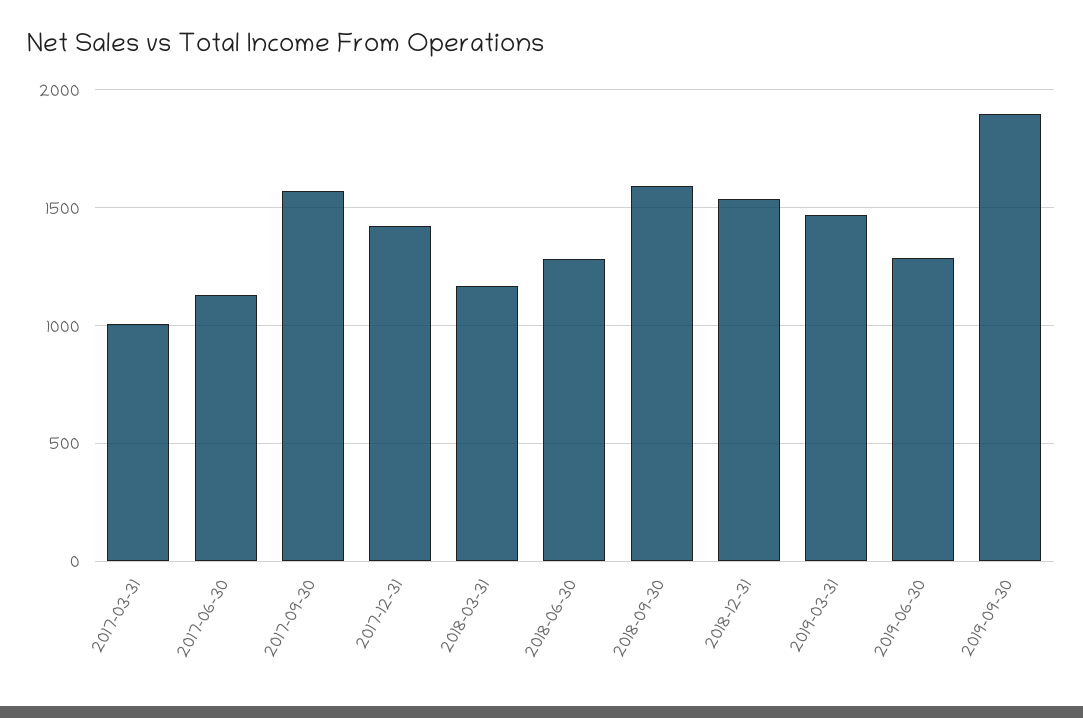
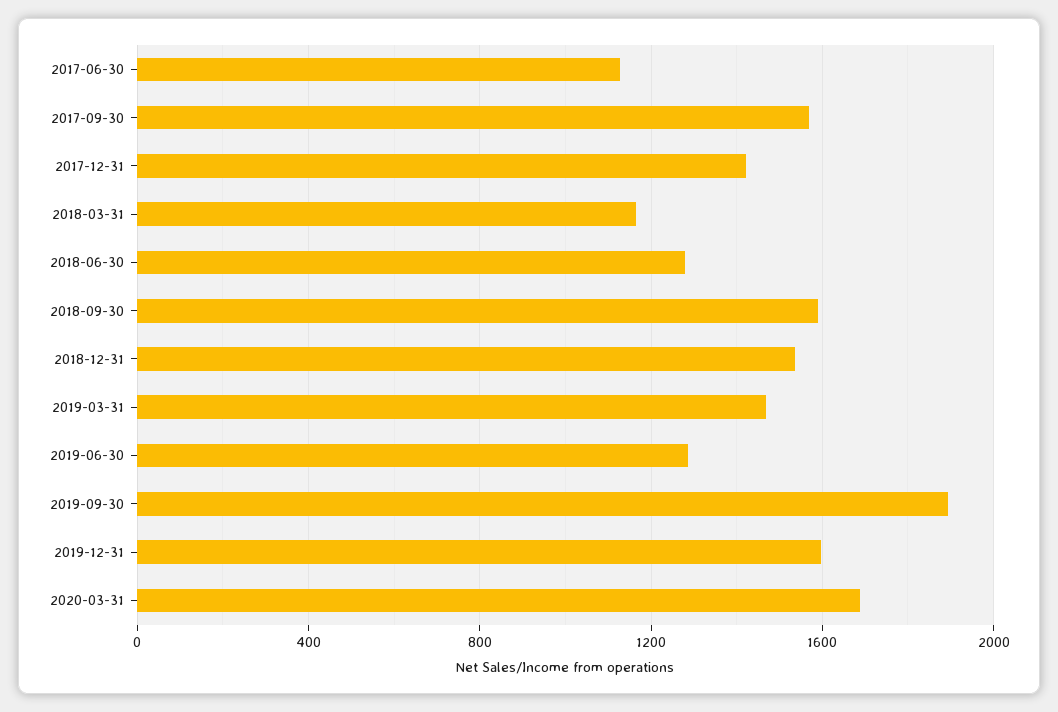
2017-03-31: 1000 -> none
2019-12-31: none -> 1600
2020-03-31: none -> 1700

